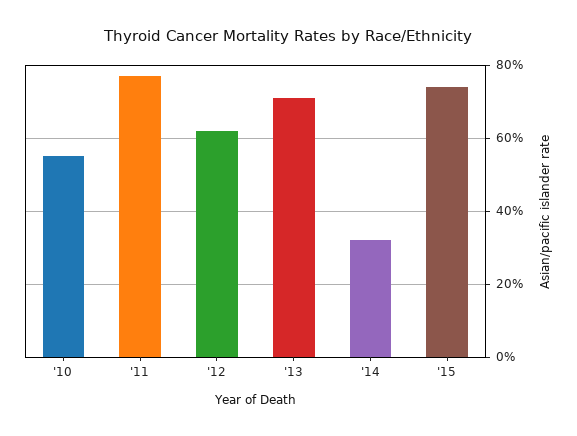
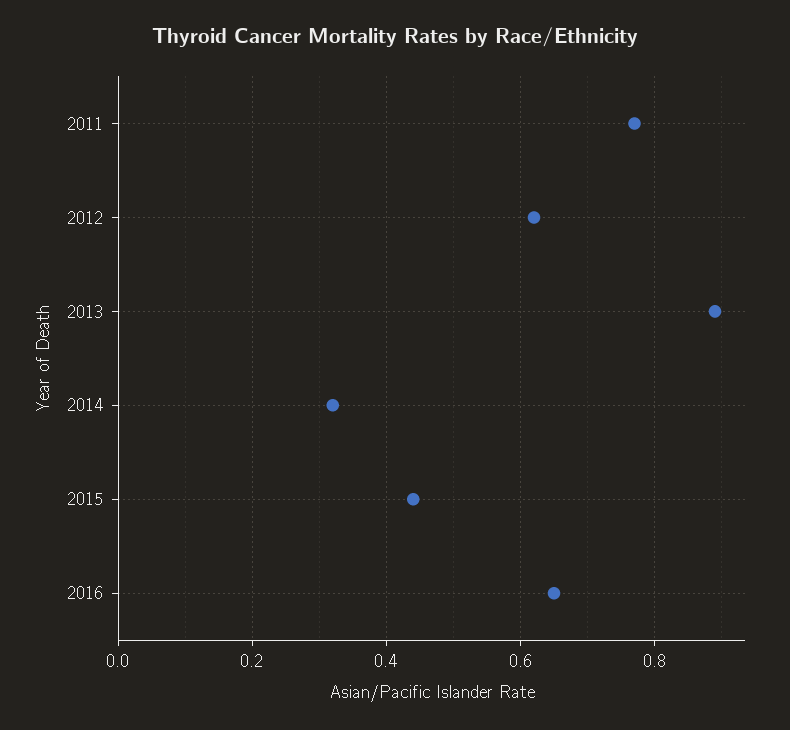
'10: 0.55 -> none
'13: 0.7 -> 0.9
'15: 0.75 -> 0.45
2016: none -> 0.65

